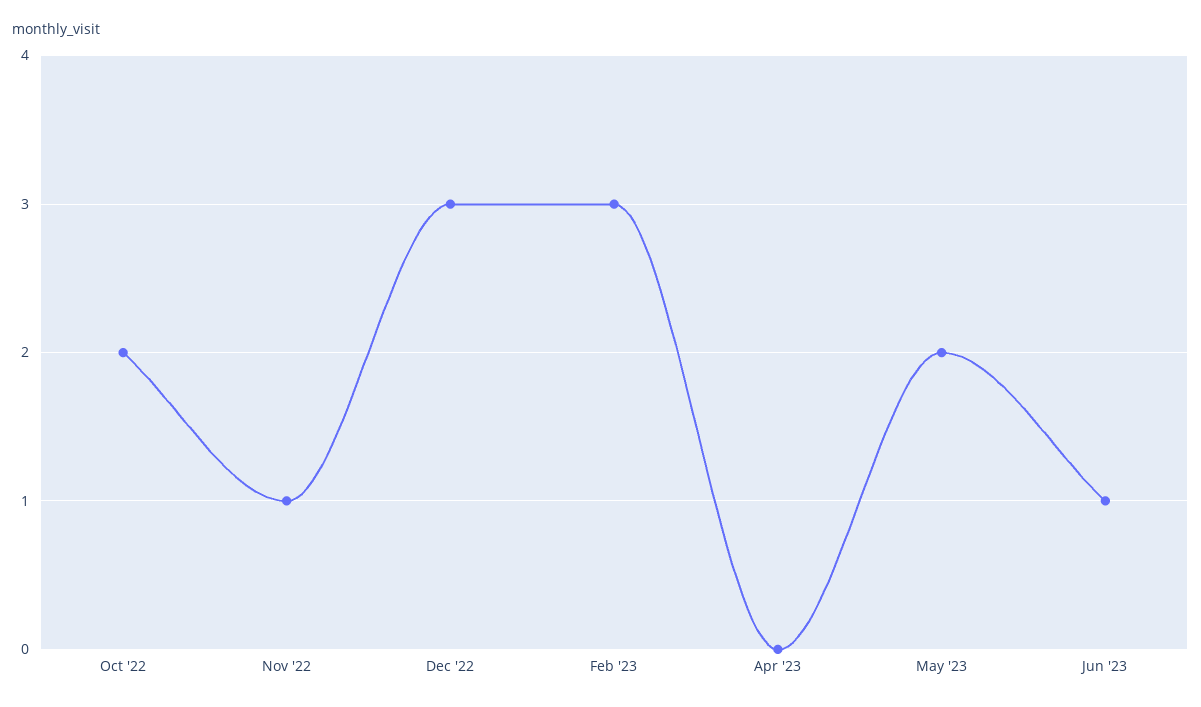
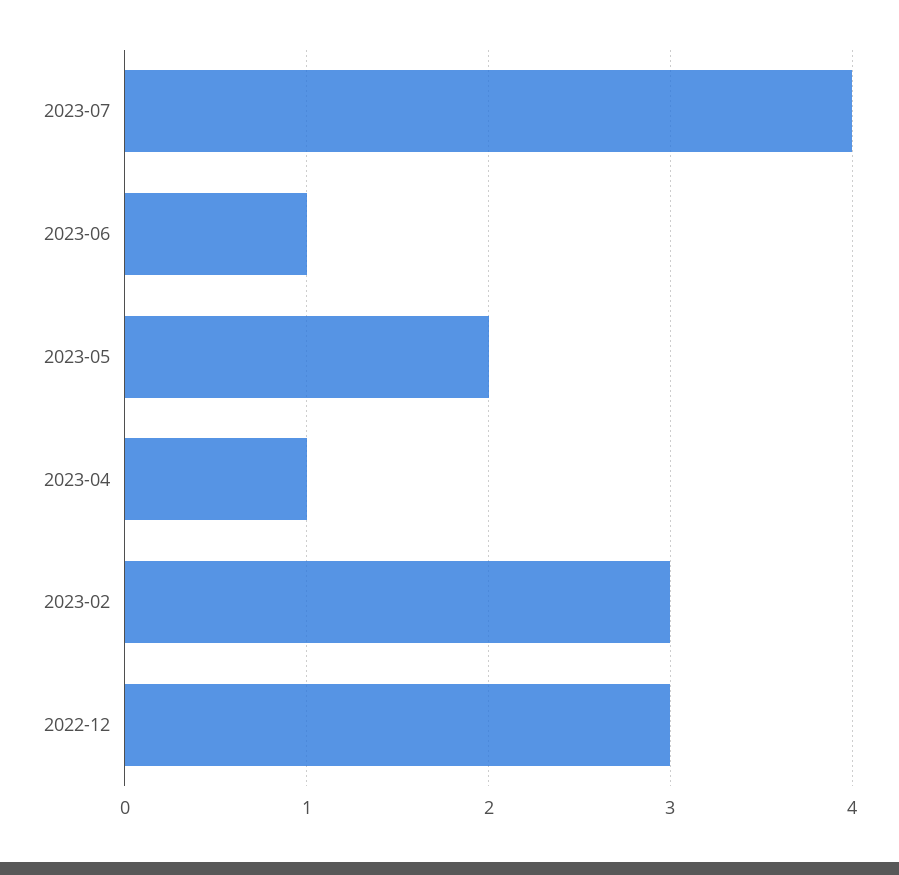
Oct '22: 2 -> none
Nov '22: 1 -> none
Apr '23: 0 -> 1
2023-07: none -> 4

